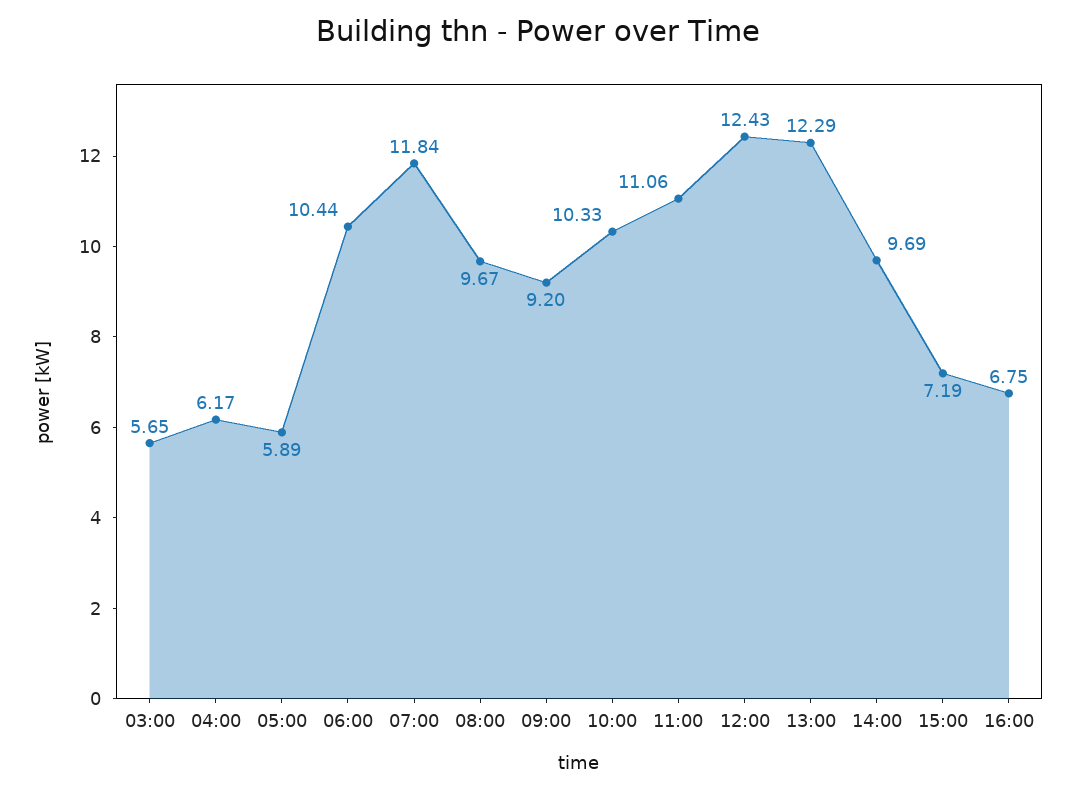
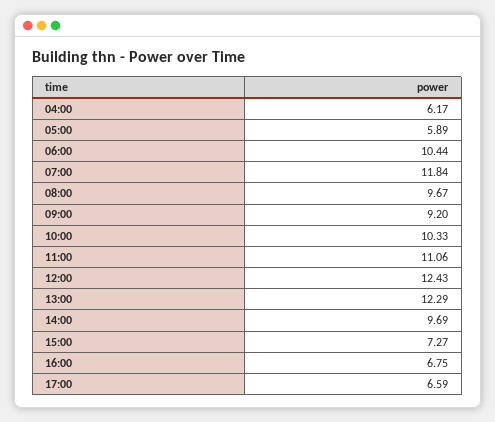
03:00: 5.65 -> none
15:00: 7.19 -> 7.27
17:00: none -> 6.59

